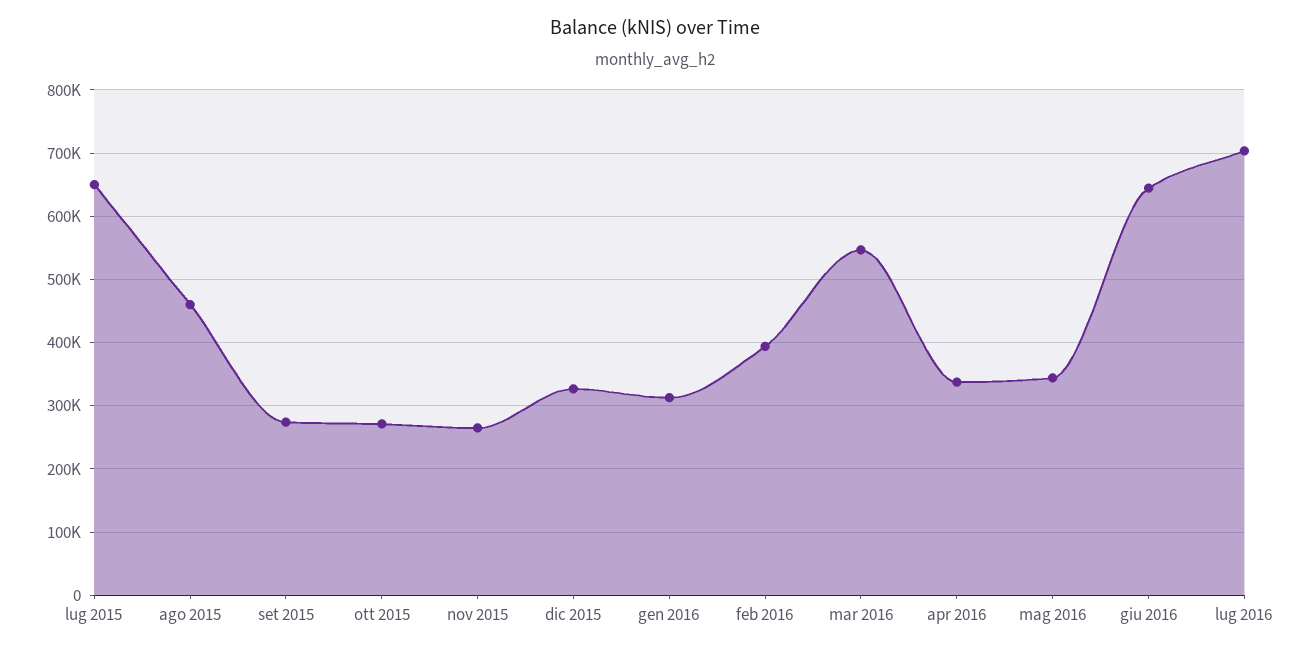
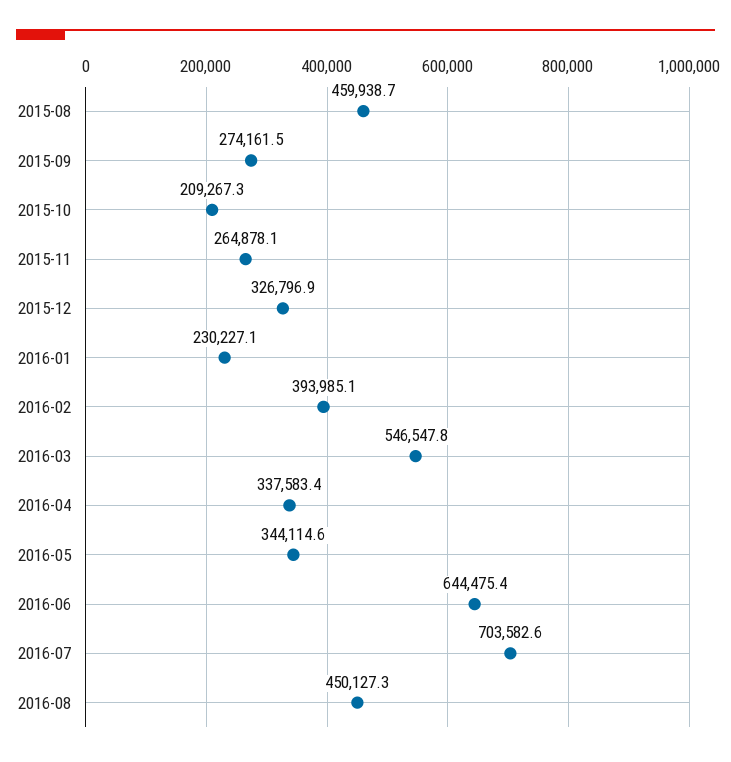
lug 2015: 650000 -> none
ott 2015: 270000 -> 209267.3
gen 2016: 310000 -> 230227.1
2016-08: none -> 450127.3

